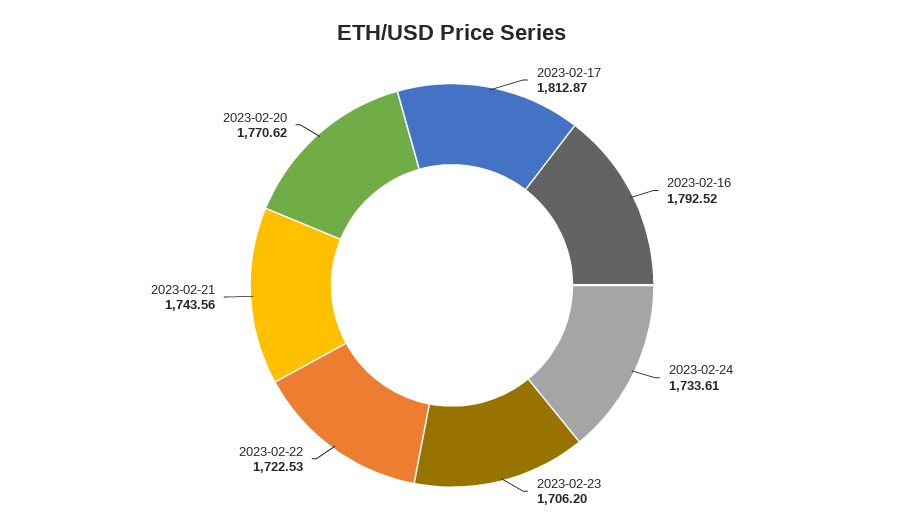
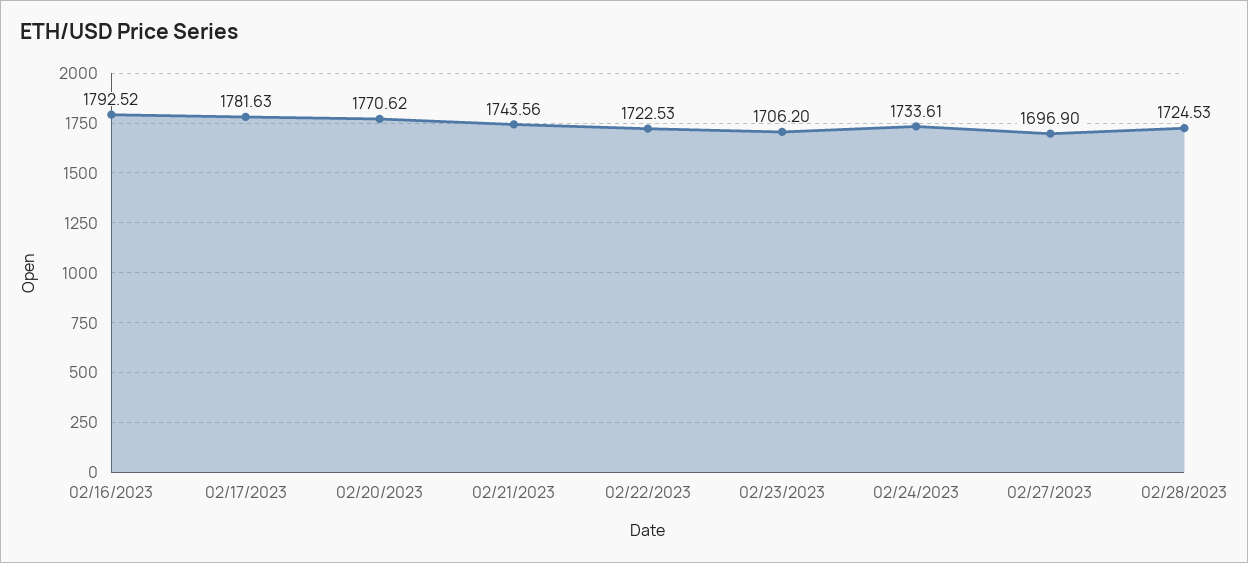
2023-02-17: 1812.87 -> 1781.63
02/27/2023: none -> 1696.9
02/28/2023: none -> 1724.53

